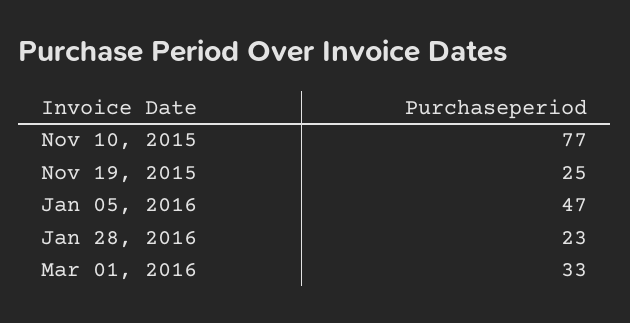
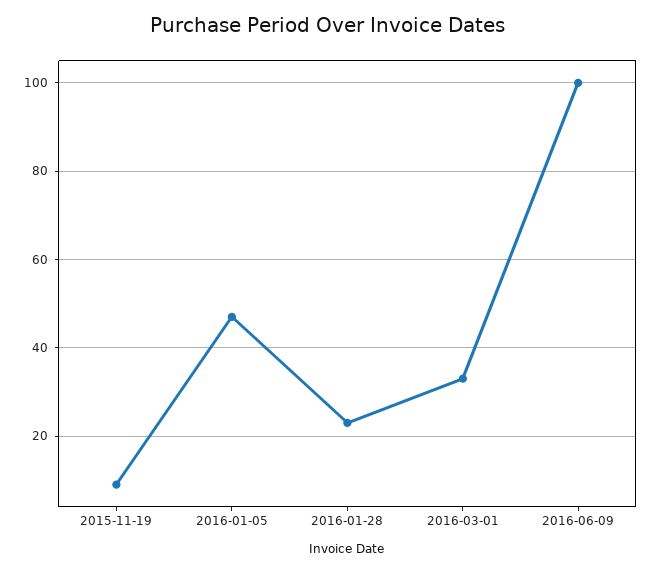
Nov 10, 2015: 77 -> none
Nov 19, 2015: 25 -> 10
2016-06-09: none -> 100

